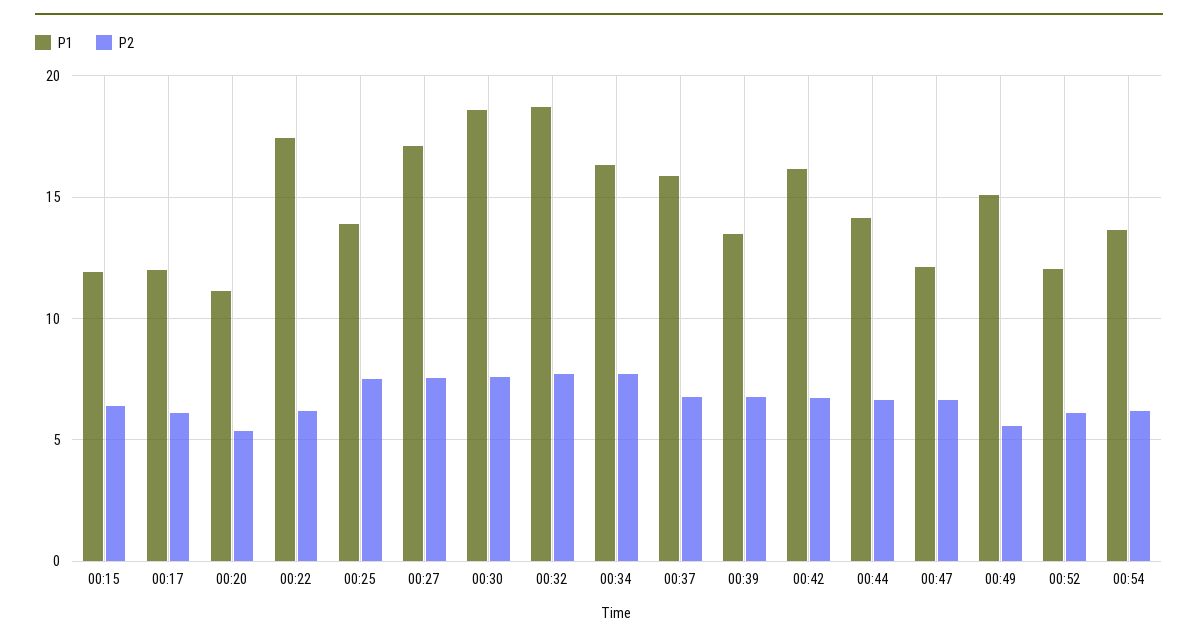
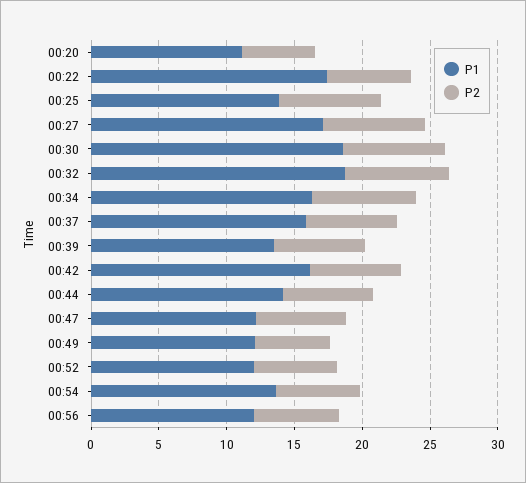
P1, 00:15: 12 -> none
P2, 00:15: 6.5 -> none
P1, 00:17: 12 -> none
P2, 00:17: 6 -> none
P1, 00:49: 15 -> 12
P1, 00:56: none -> 12
P2, 00:56: none -> 6

